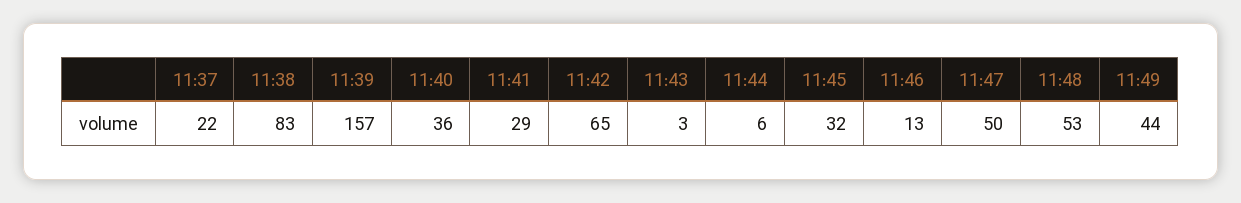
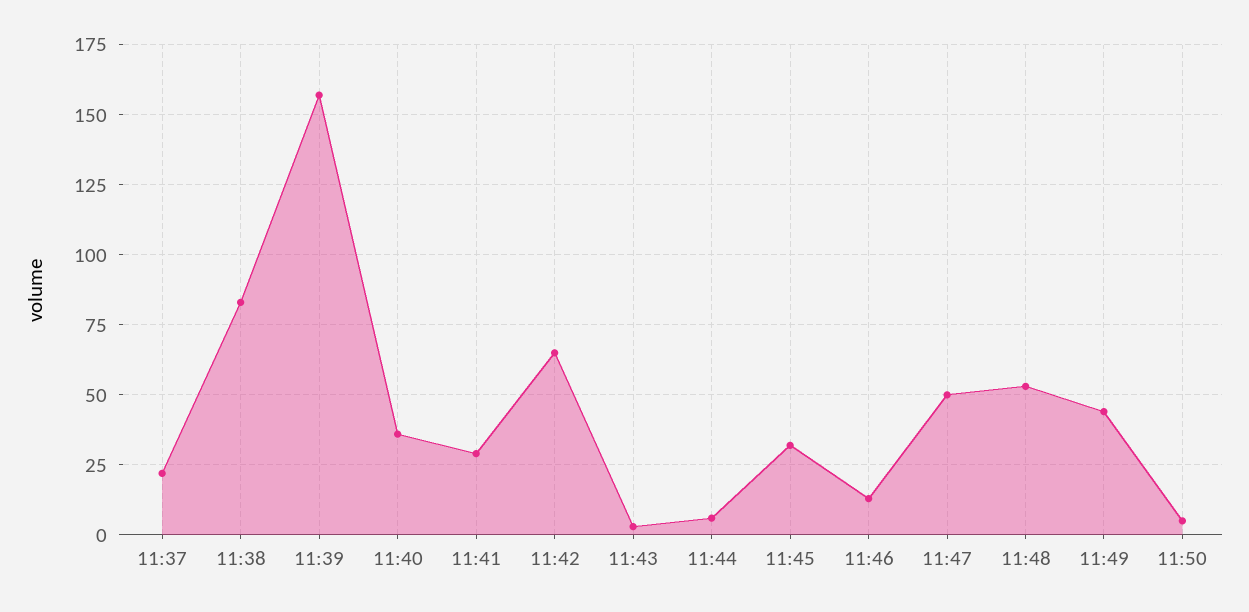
11:50: none -> 5

